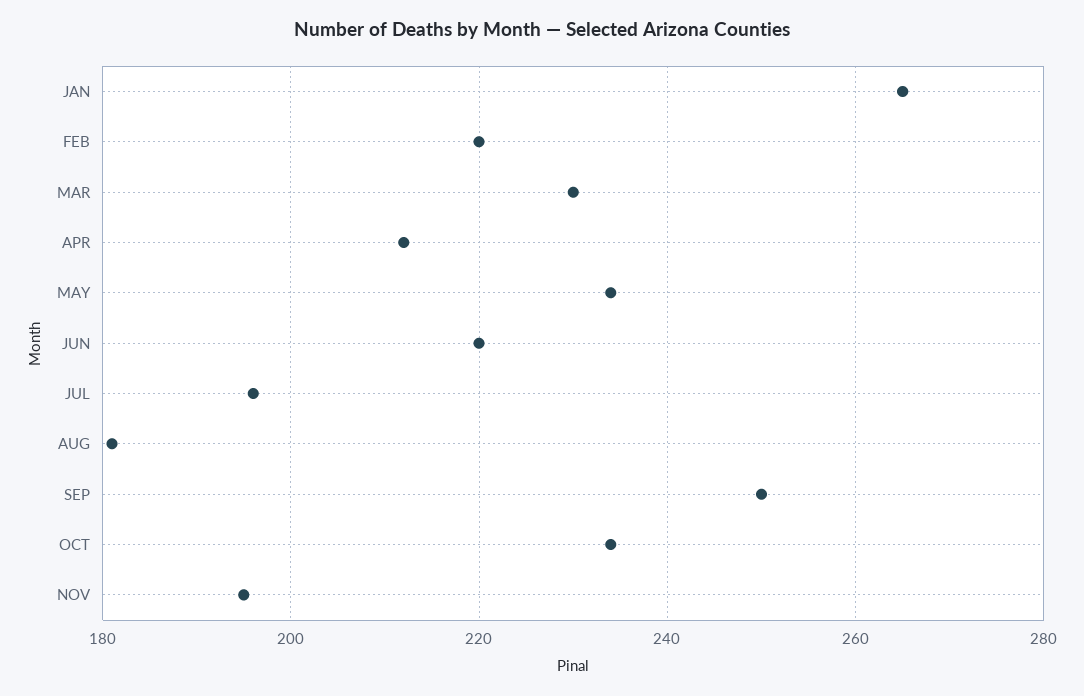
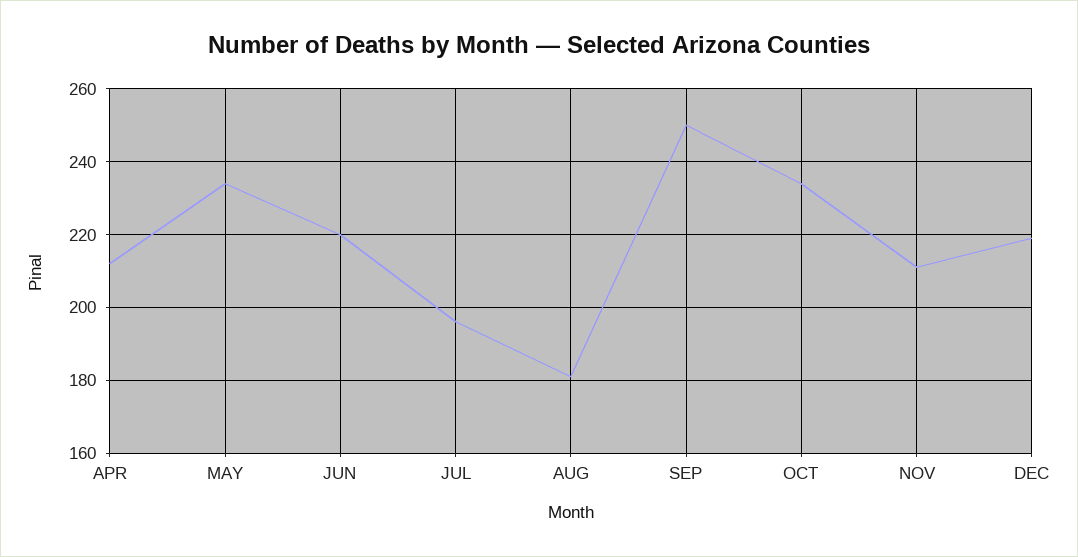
JAN: 265 -> none
FEB: 220 -> none
MAR: 230 -> none
NOV: 195 -> 210
DEC: none -> 220

